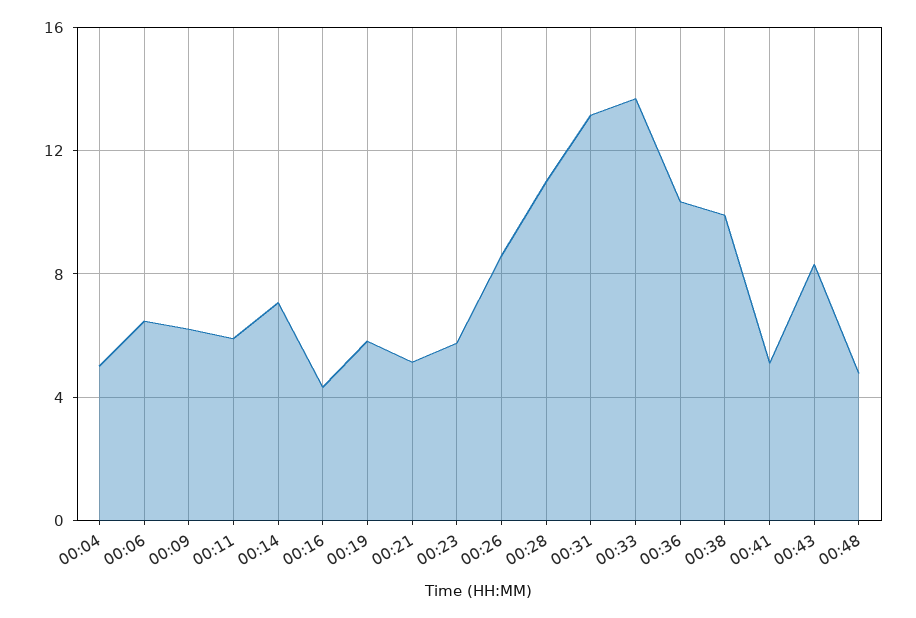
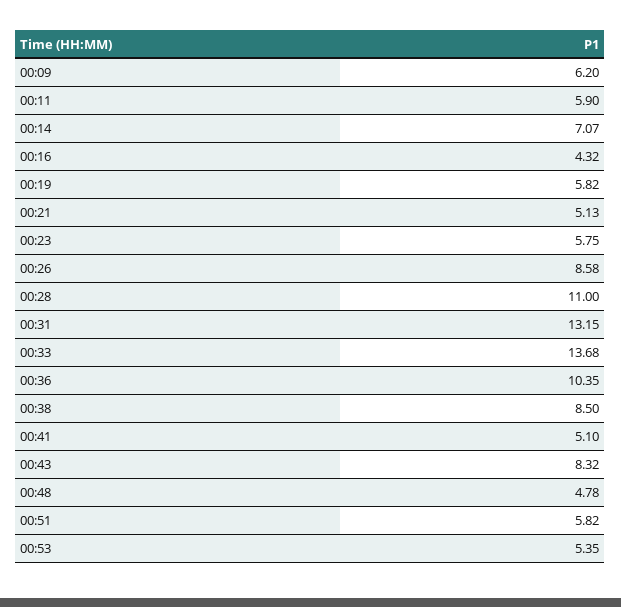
00:04: 5 -> none
00:06: 6.5 -> none
00:38: 10 -> 8.5
00:51: none -> 5.82
00:53: none -> 5.35

